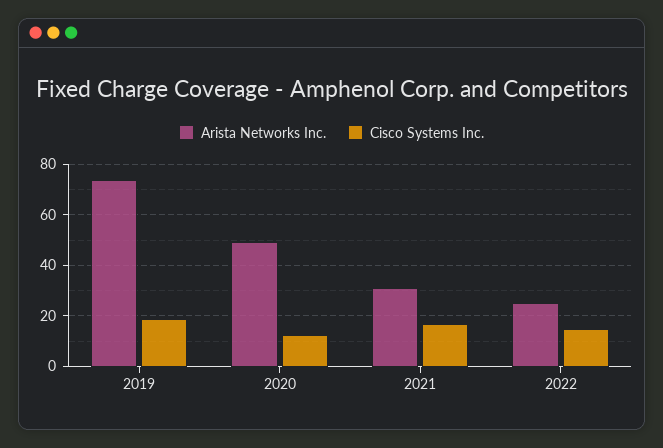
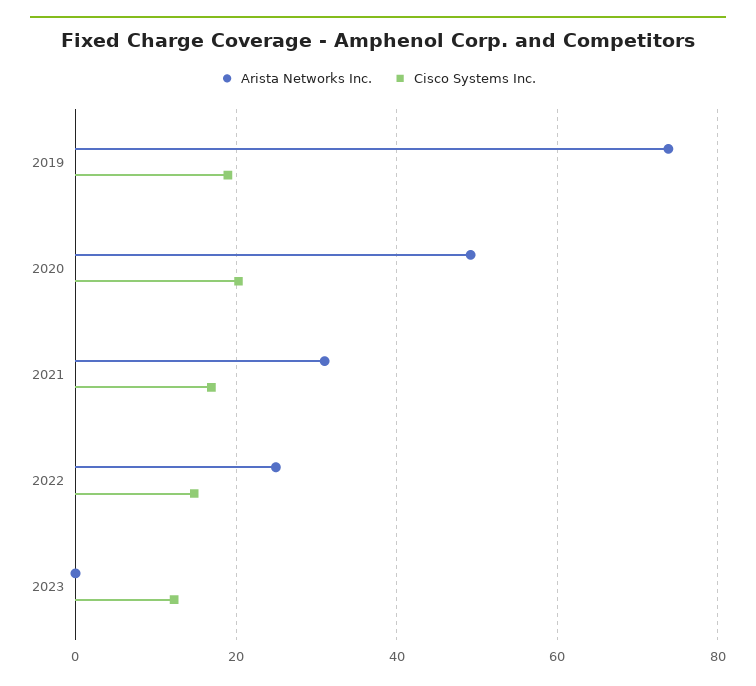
Cisco Systems Inc., 2020: 12.5 -> 20
Arista Networks Inc., 2023: none -> 0
Cisco Systems Inc., 2023: none -> 12

